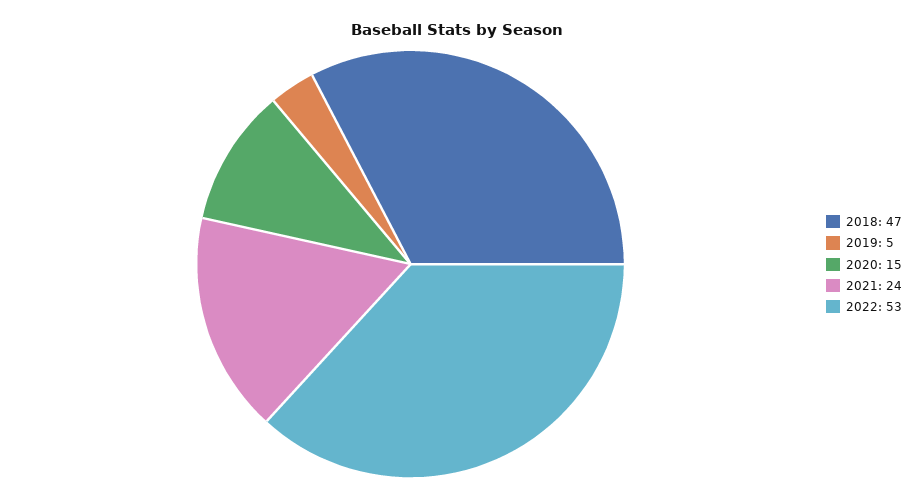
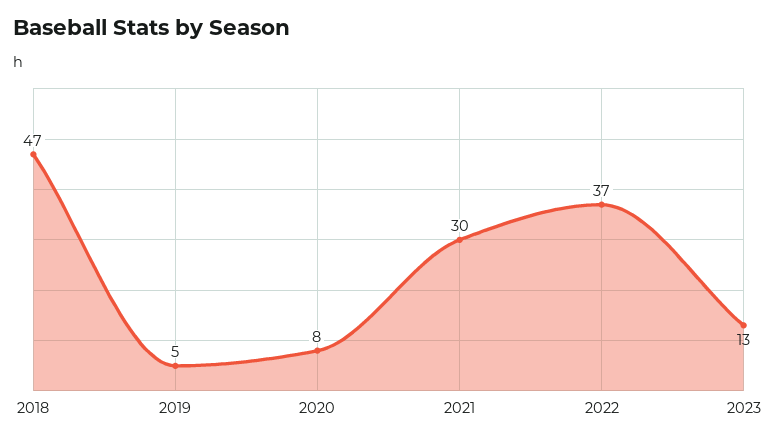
2020: 15 -> 8
2021: 24 -> 30
2022: 53 -> 37
2023: none -> 13

